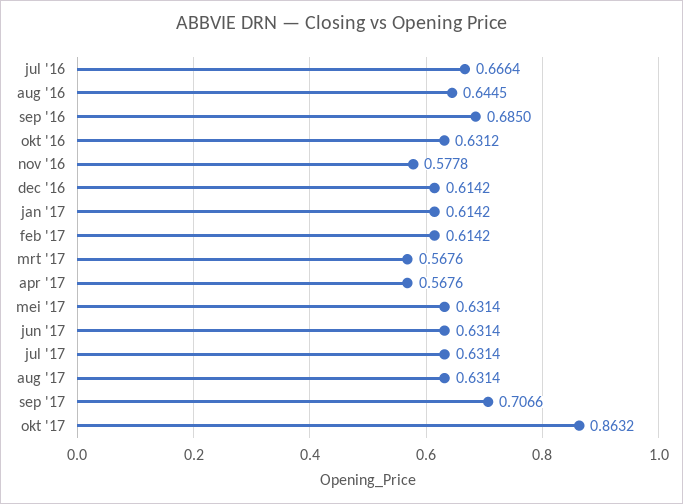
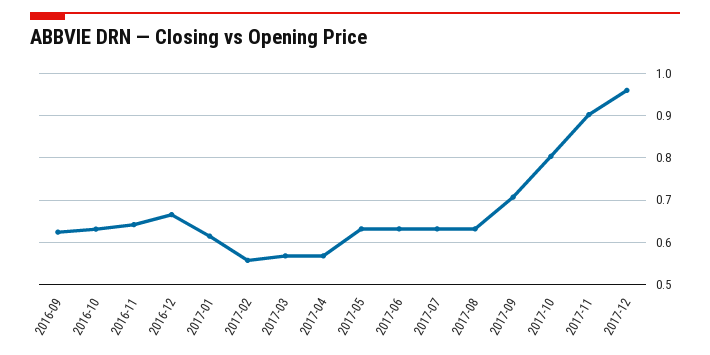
jul '16: 0.6664 -> none
aug '16: 0.6445 -> none
sep '16: 0.685 -> 0.62
nov '16: 0.5778 -> 0.64
dec '16: 0.6142 -> 0.66
feb '17: 0.6142 -> 0.56
okt '17: 0.8632 -> 0.8
2017-11: none -> 0.9
2017-12: none -> 0.96

